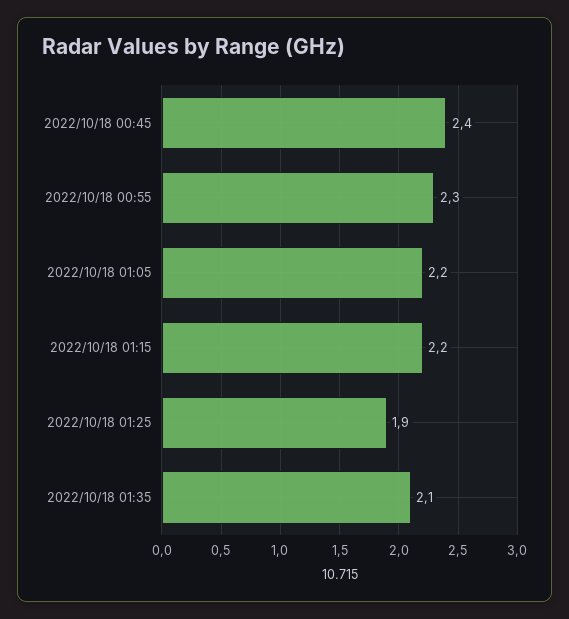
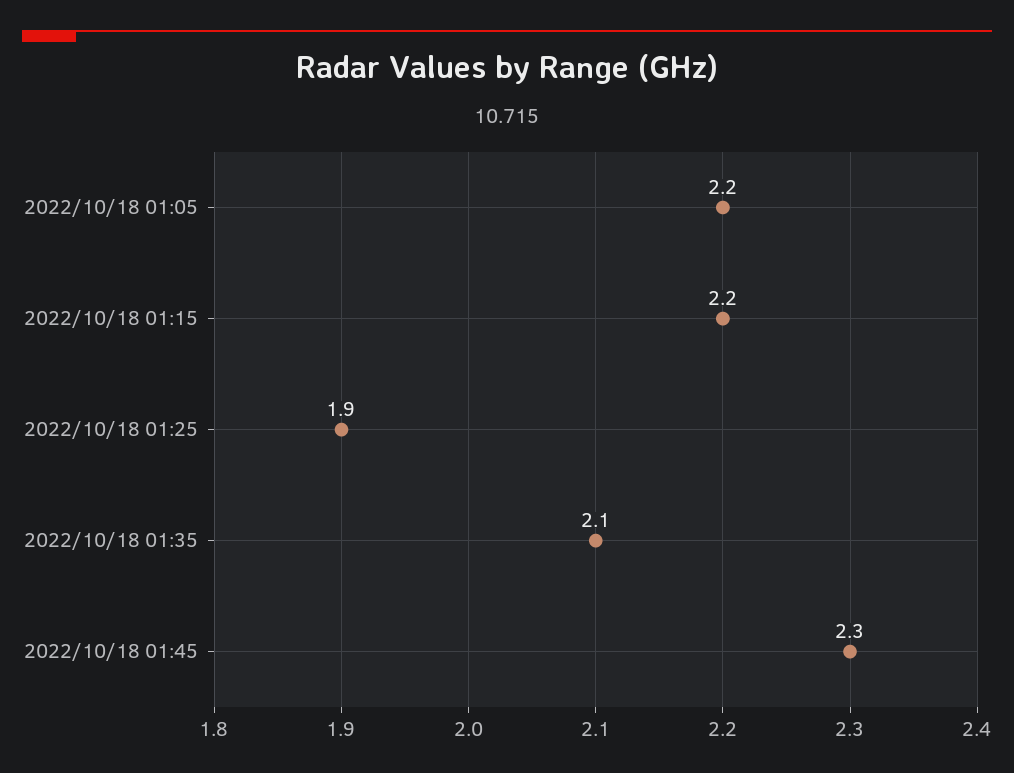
2022/10/18 00:45: 2.4 -> none
2022/10/18 00:55: 2.3 -> none
2022/10/18 01:45: none -> 2.3

